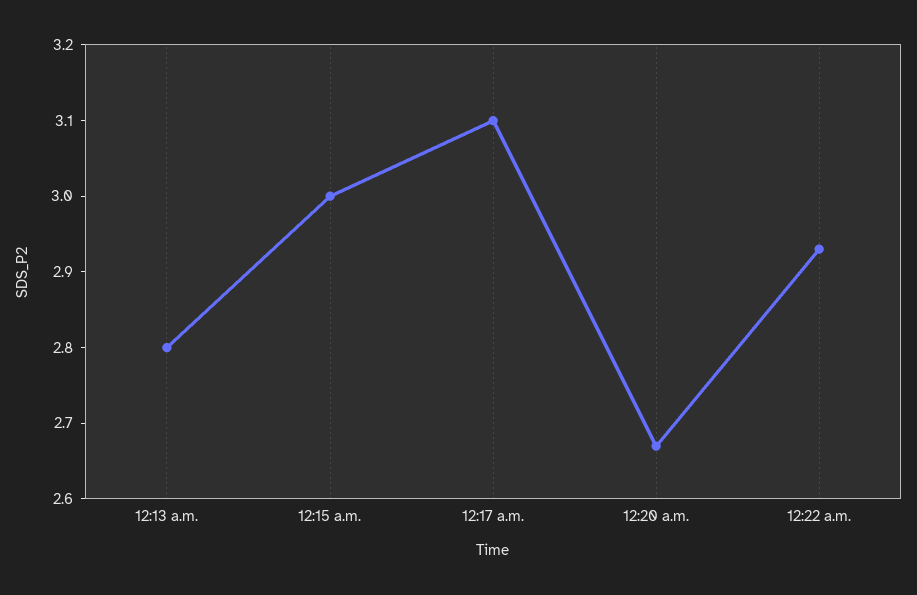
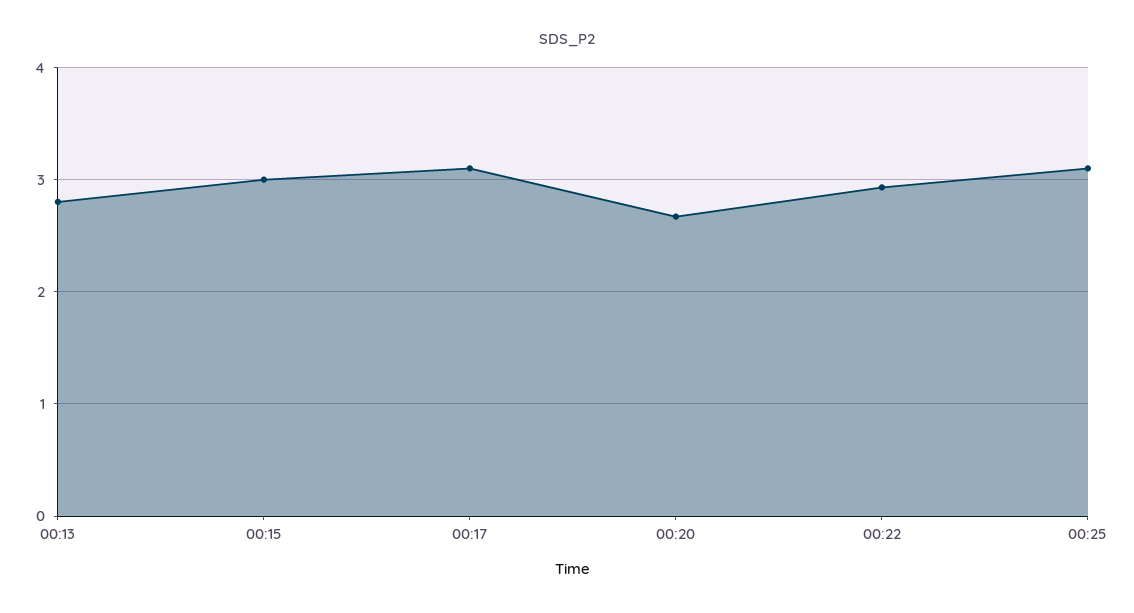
00:25: none -> 3.1

